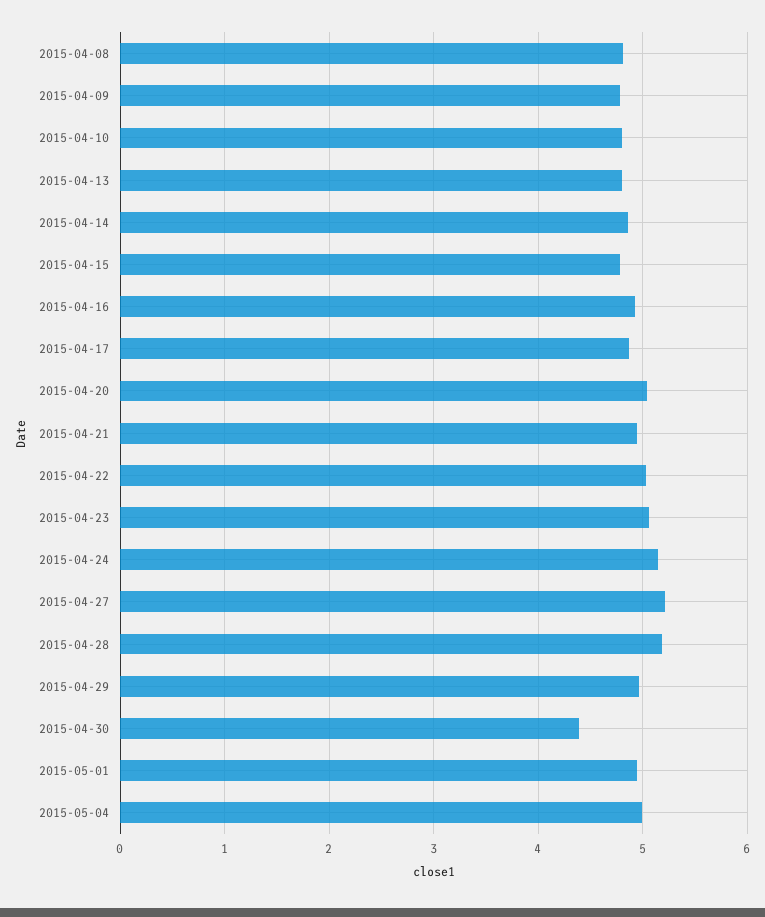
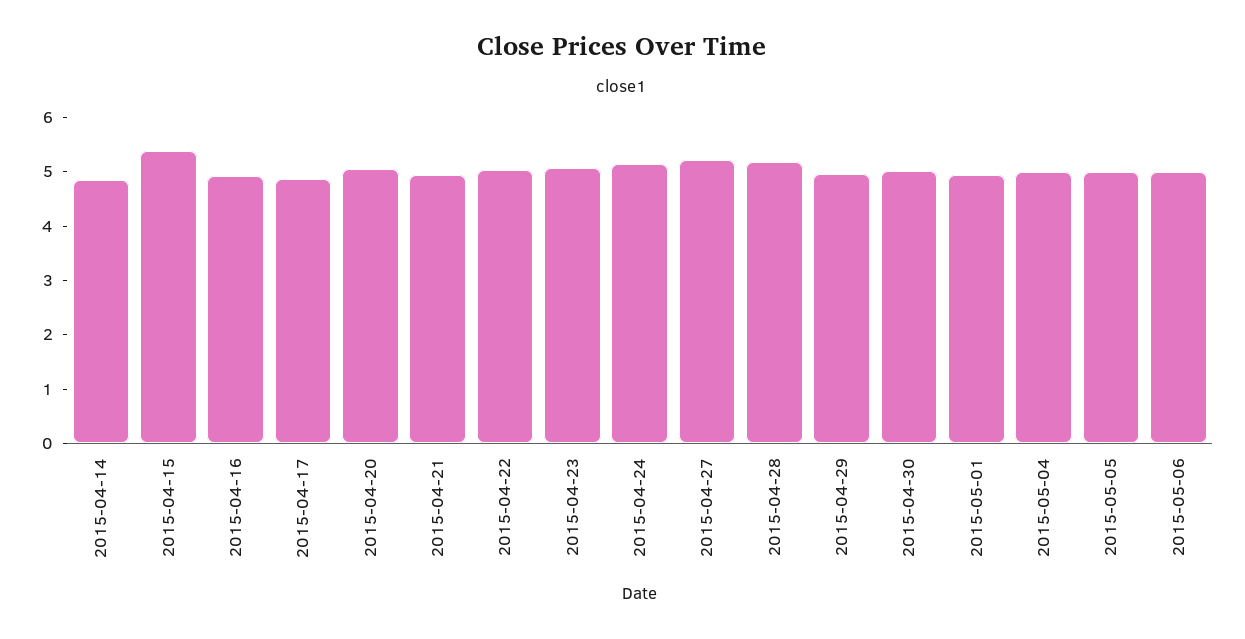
2015-04-08: 4.8 -> none
2015-04-09: 4.8 -> none
2015-04-10: 4.8 -> none
2015-04-13: 4.8 -> none
2015-04-15: 4.8 -> 5.4
2015-04-30: 4.4 -> 5
2015-05-05: none -> 5
2015-05-06: none -> 5

